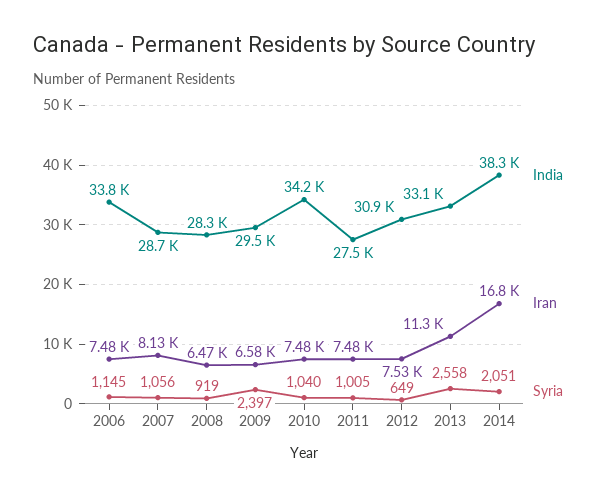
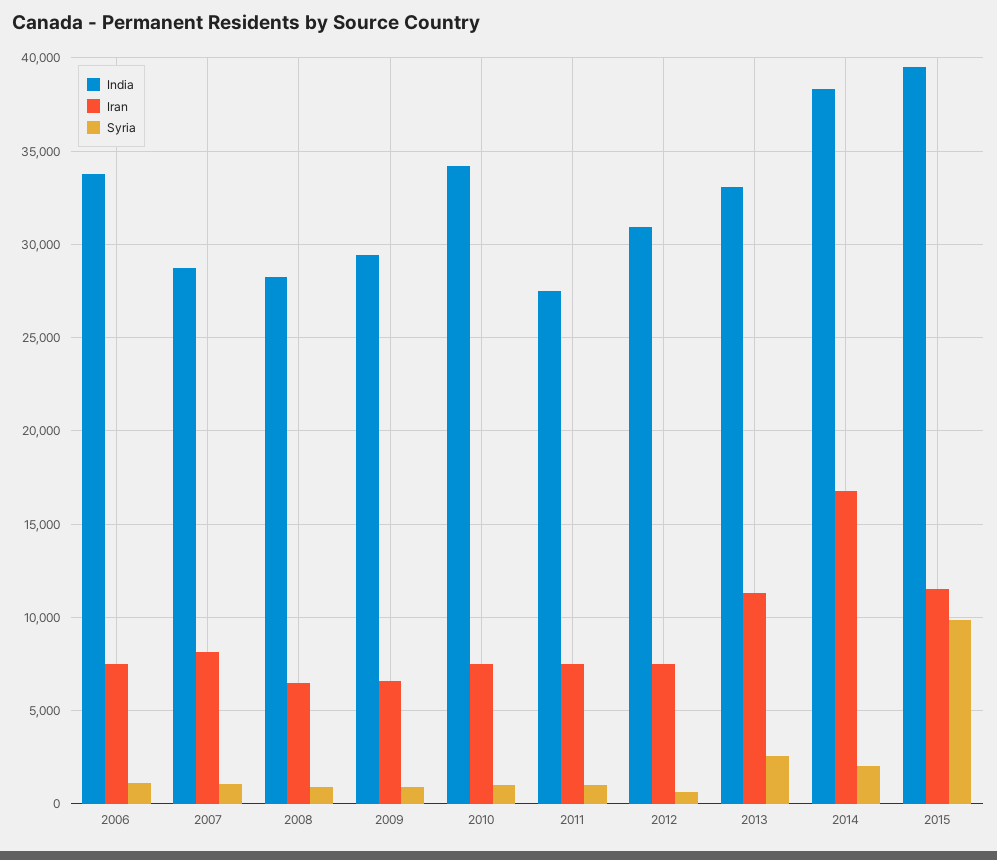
Syria, 2009: 2397 -> 1000
India, 2015: none -> 39500
Iran, 2015: none -> 11500
Syria, 2015: none -> 10000

